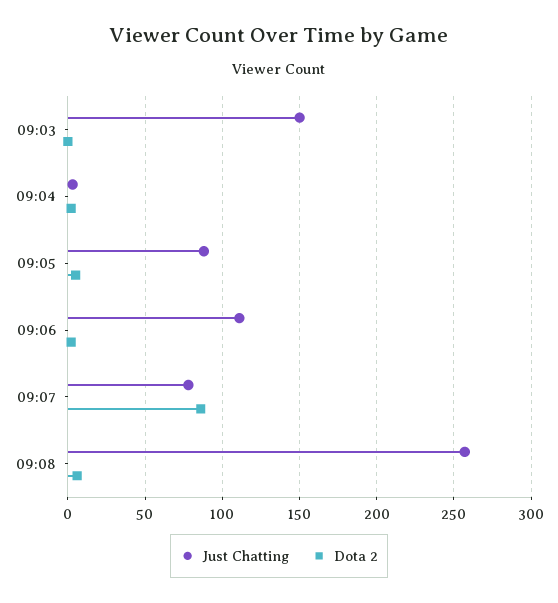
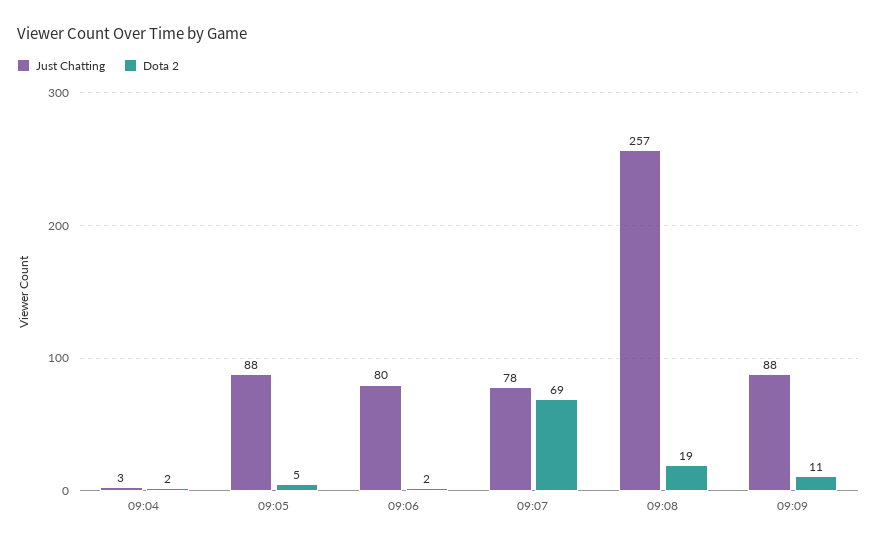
Just Chatting, 09:03: 150 -> none
Dota 2, 09:03: 0 -> none
Just Chatting, 09:06: 110 -> 80
Dota 2, 09:07: 85 -> 69
Dota 2, 09:08: 5 -> 19
Just Chatting, 09:09: none -> 88
Dota 2, 09:09: none -> 11

